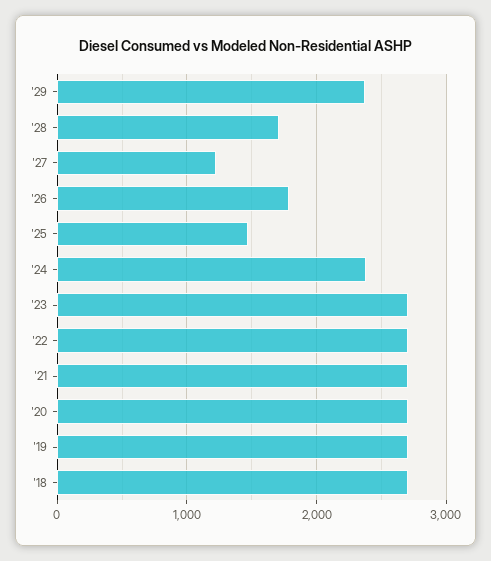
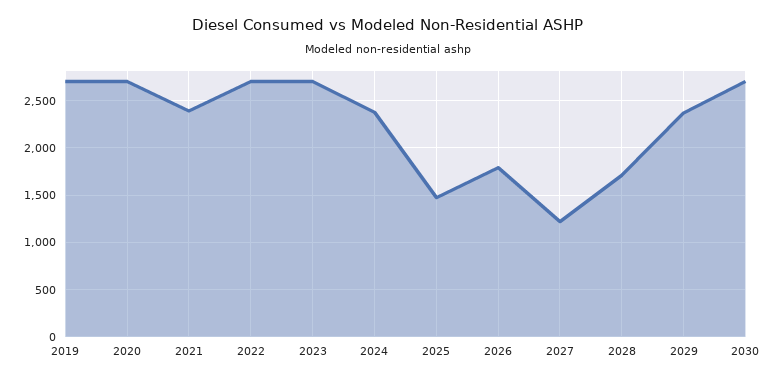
'21: 2700 -> 2400
'18: 2700 -> none
2030: none -> 2700

